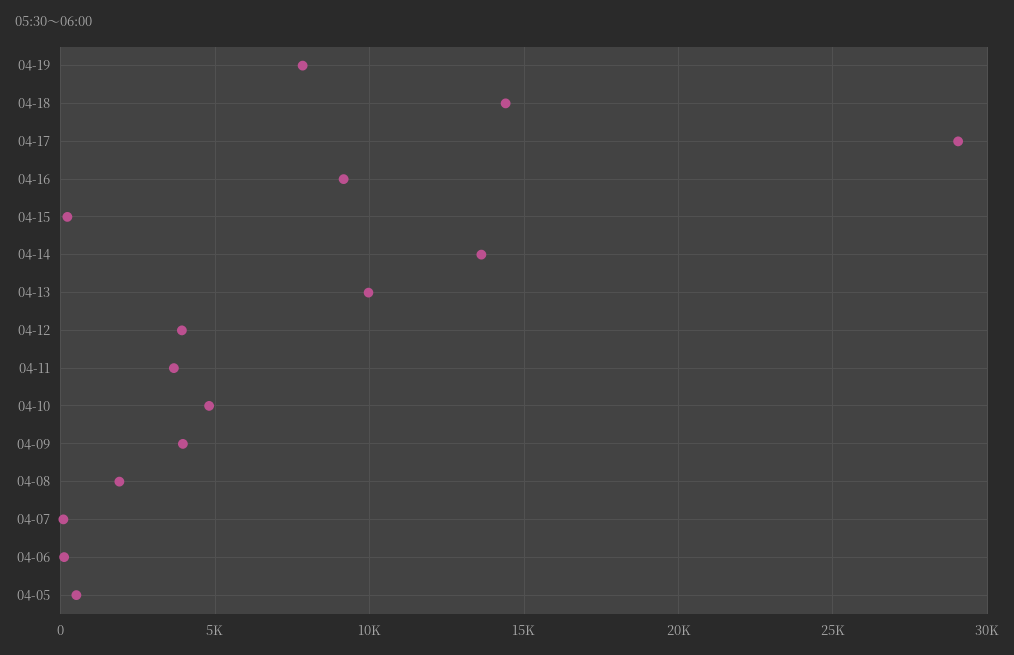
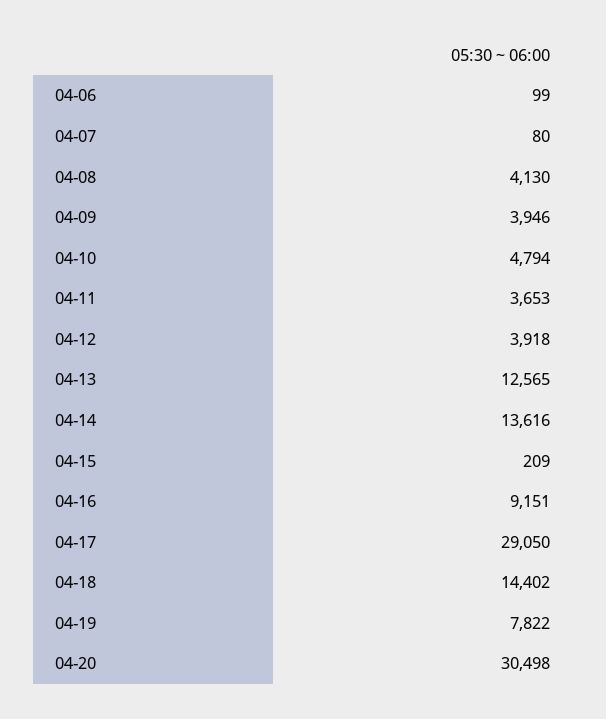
04-13: 10000 -> 12565
04-08: 2000 -> 4130
04-05: 500 -> none
04-20: none -> 30498

